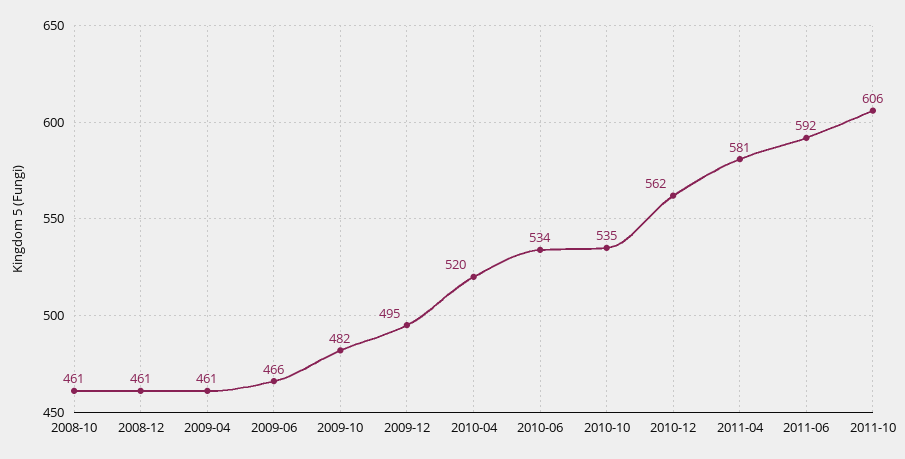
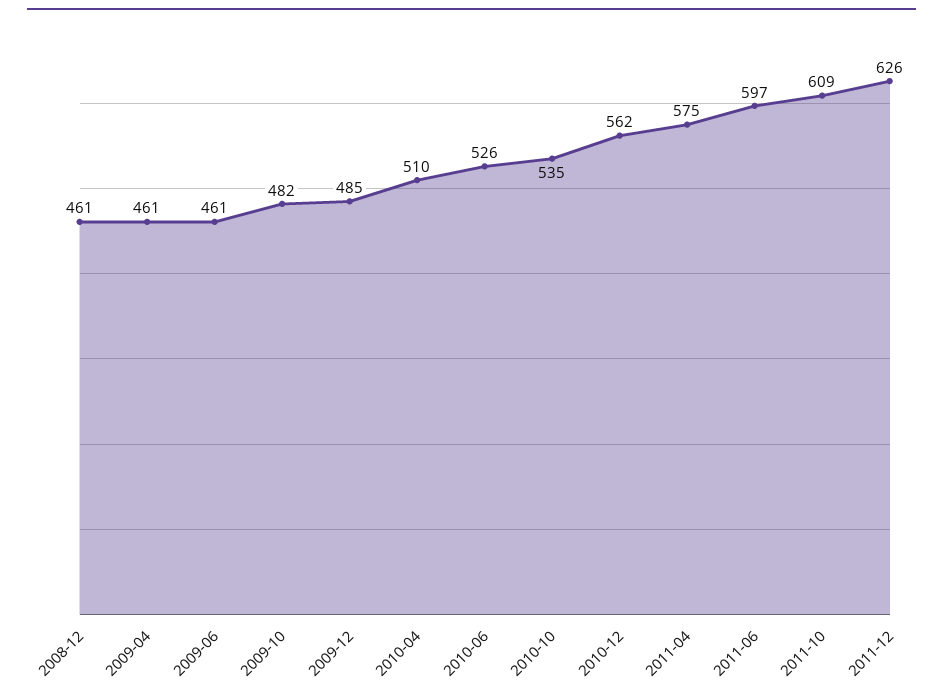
2008-10: 461 -> none
2009-06: 466 -> 461
2009-12: 495 -> 485
2010-04: 520 -> 510
2010-06: 534 -> 526
2011-04: 581 -> 575
2011-06: 592 -> 597
2011-10: 606 -> 609
2011-12: none -> 626

